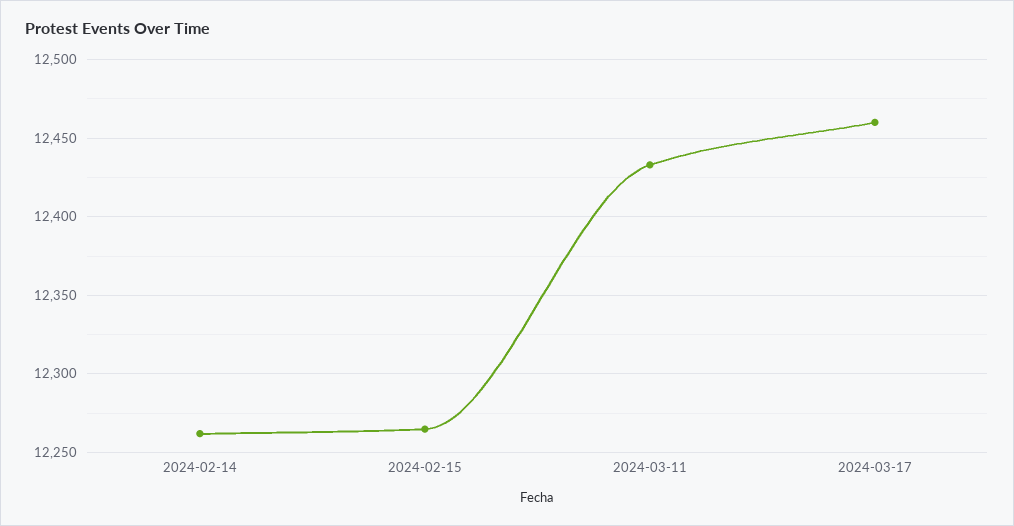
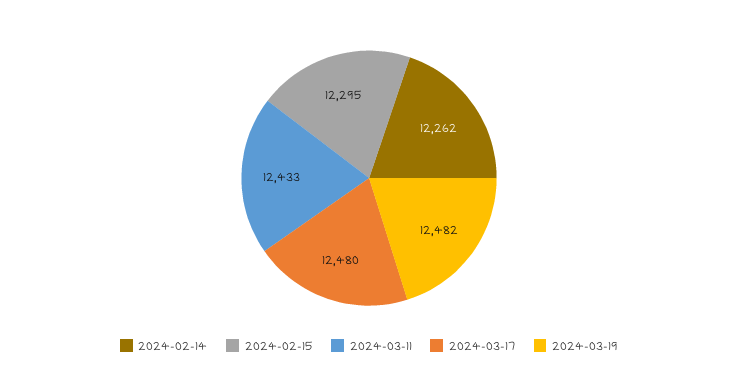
2024-02-15: 12265 -> 12295
2024-03-17: 12460 -> 12480
2024-03-19: none -> 12482

